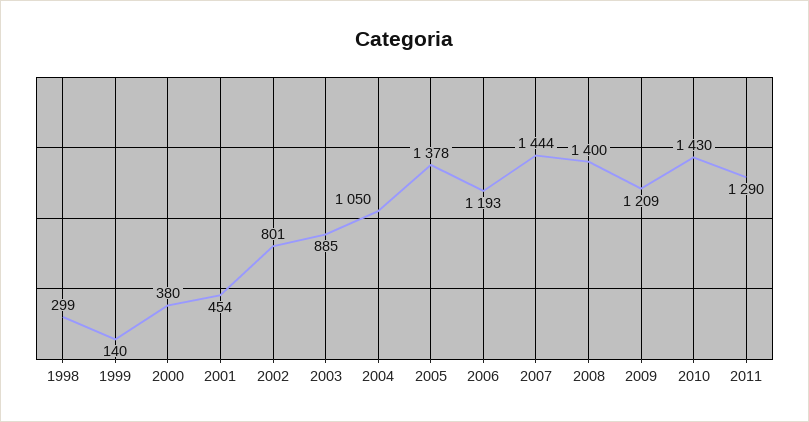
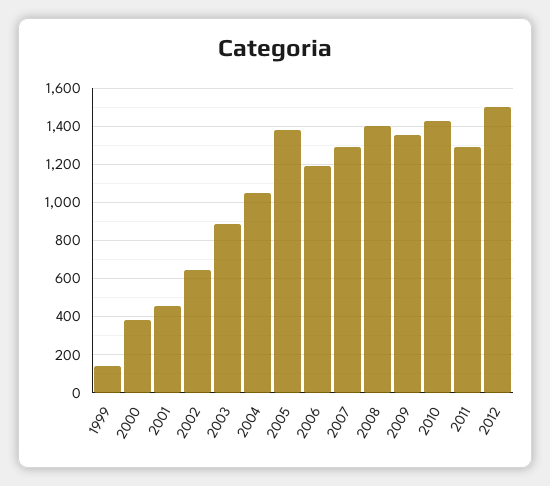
1998: 299 -> none
2002: 801 -> 650
2007: 1444 -> 1300
2009: 1209 -> 1350
2012: none -> 1500

